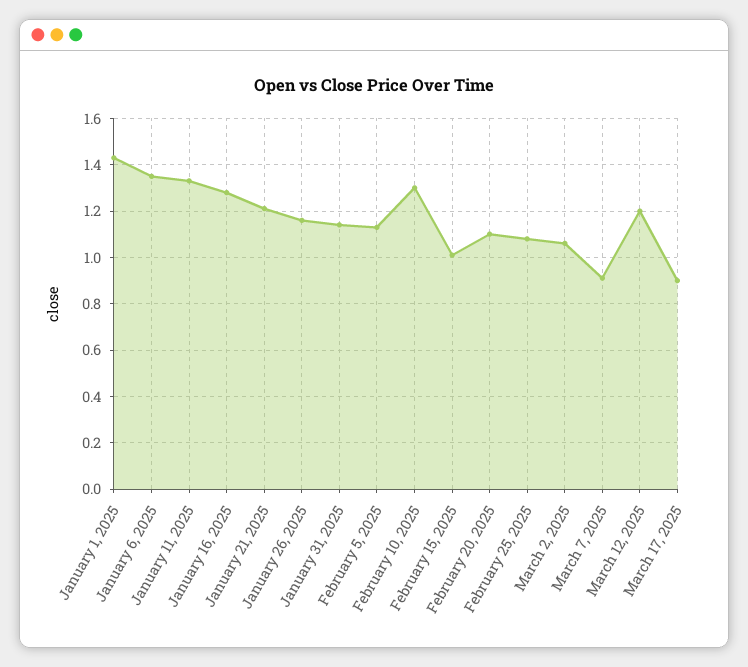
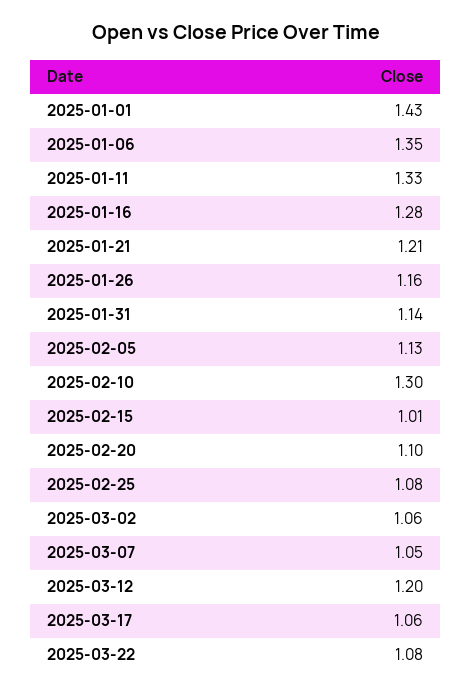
March 7, 2025: 0.9 -> 1.05
March 17, 2025: 0.9 -> 1.06
2025-03-22: none -> 1.08

